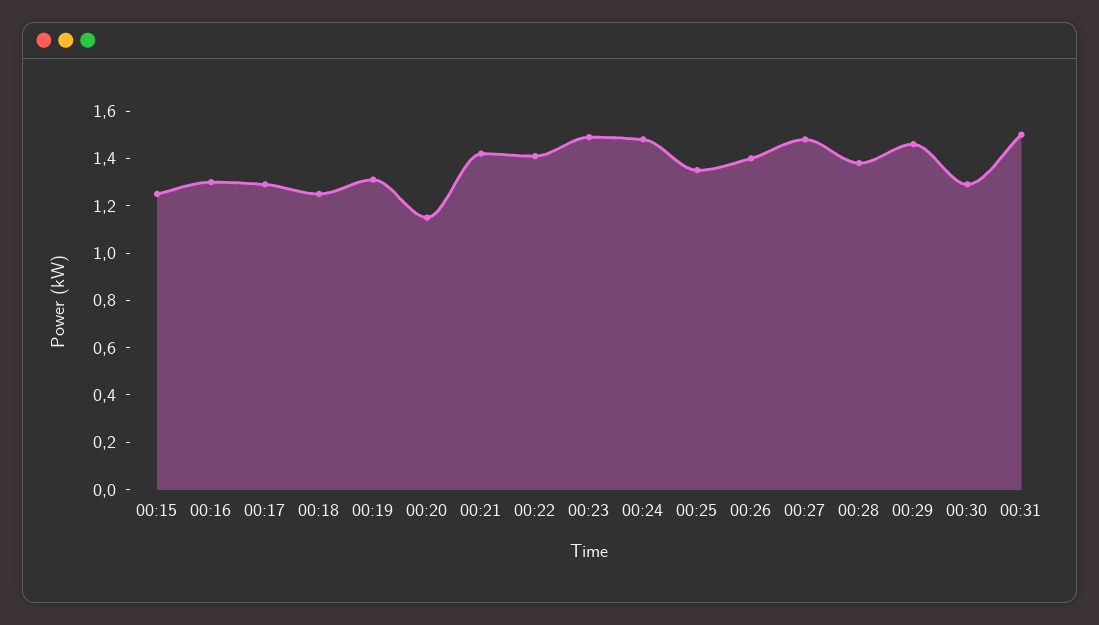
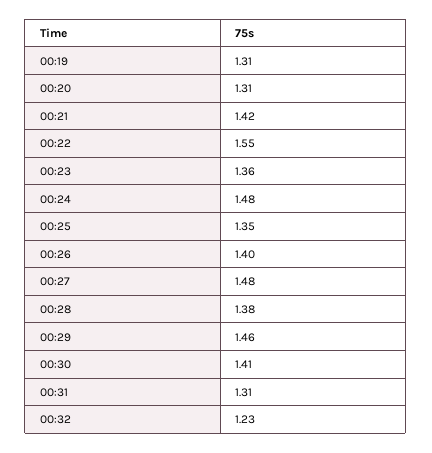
00:15: 1.25 -> none
00:16: 1.3 -> none
00:17: 1.3 -> none
00:18: 1.25 -> none
00:20: 1.15 -> 1.31
00:22: 1.4 -> 1.55
00:23: 1.5 -> 1.36
00:30: 1.3 -> 1.41
00:31: 1.5 -> 1.31
00:32: none -> 1.23

